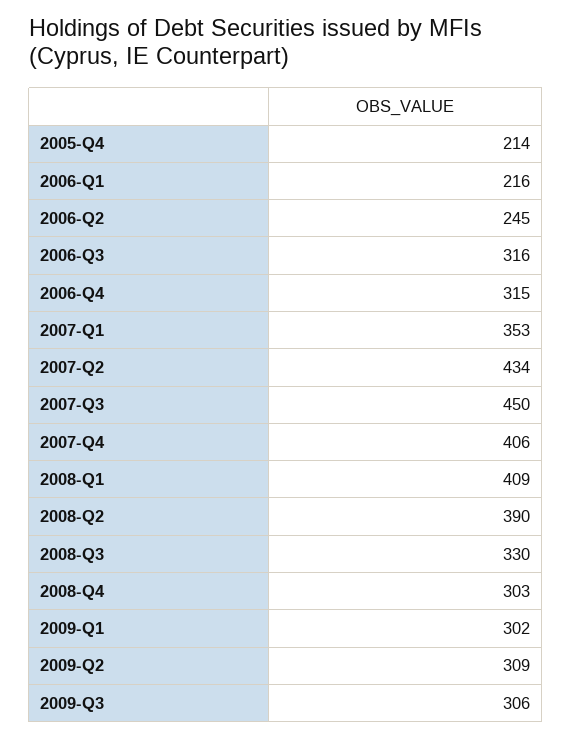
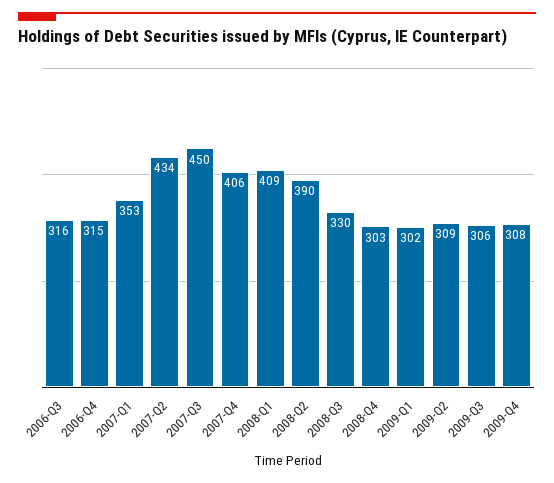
2005-Q4: 214 -> none
2006-Q1: 216 -> none
2006-Q2: 245 -> none
2009-Q4: none -> 308

